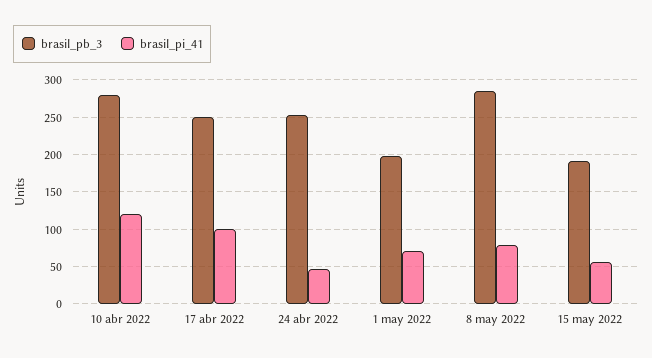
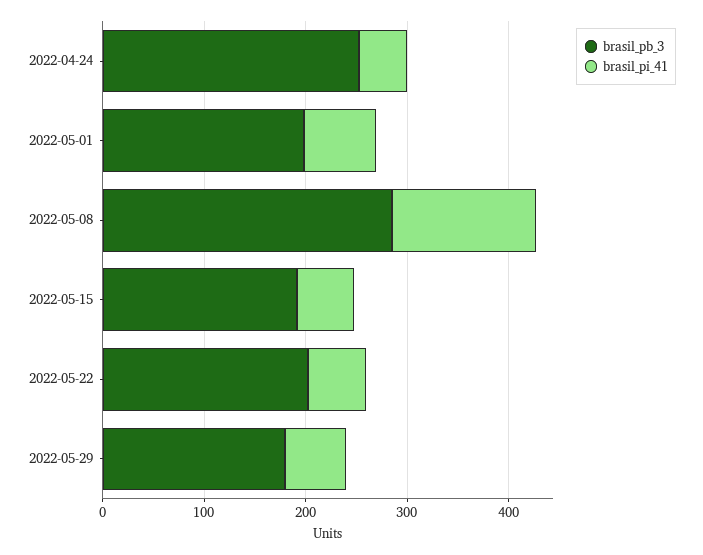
brasil_pb_3, 10 abr 2022: 280 -> none
brasil_pi_41, 10 abr 2022: 120 -> none
brasil_pb_3, 17 abr 2022: 250 -> none
brasil_pi_41, 17 abr 2022: 100 -> none
brasil_pi_41, 8 may 2022: 80 -> 140
brasil_pb_3, 2022-05-22: none -> 200
brasil_pi_41, 2022-05-22: none -> 60
brasil_pb_3, 2022-05-29: none -> 180
brasil_pi_41, 2022-05-29: none -> 60

